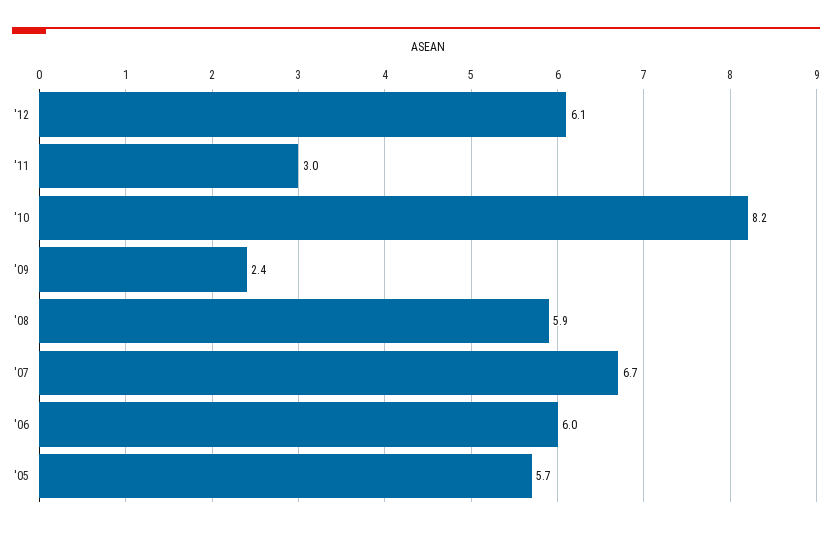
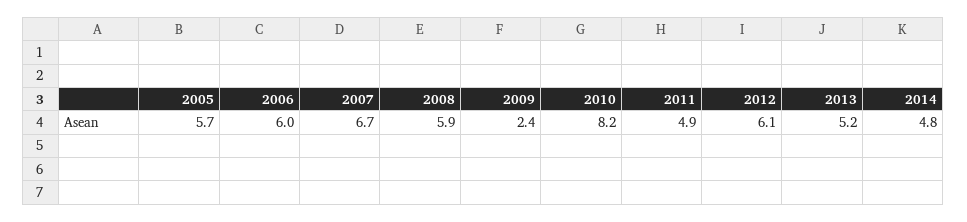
'11: 3 -> 4.9
2013: none -> 5.2
2014: none -> 4.8

